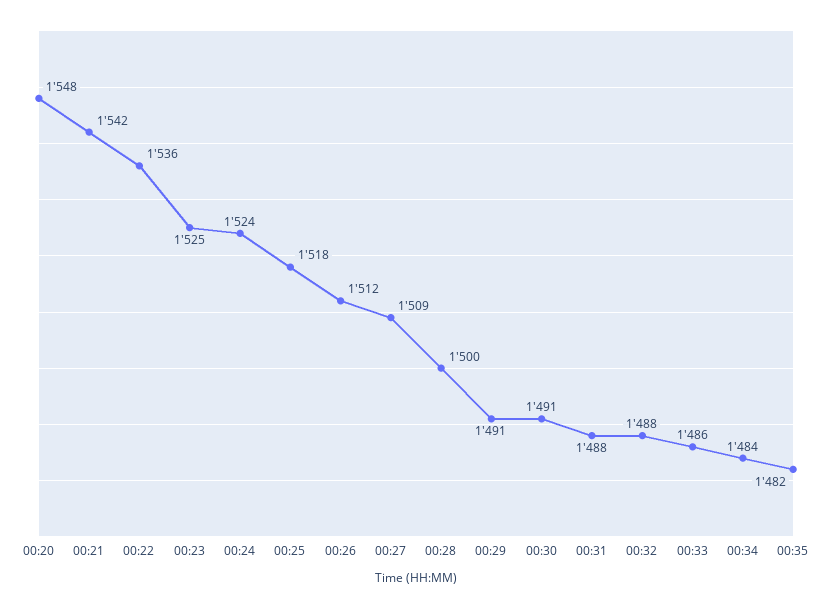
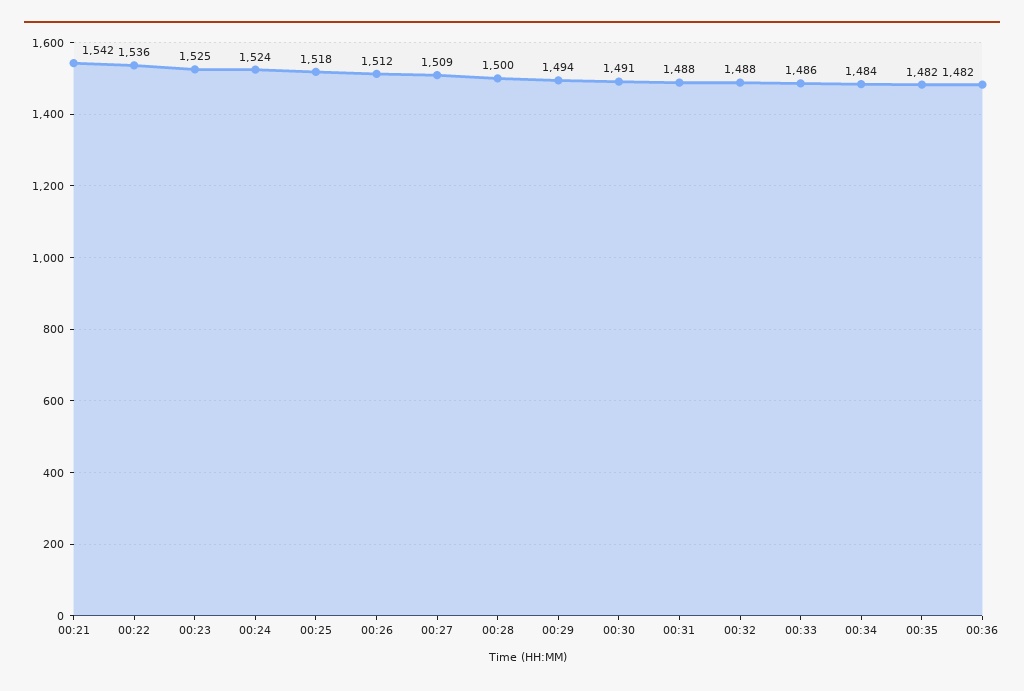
00:20: 1548 -> none
00:29: 1491 -> 1494
00:36: none -> 1482

